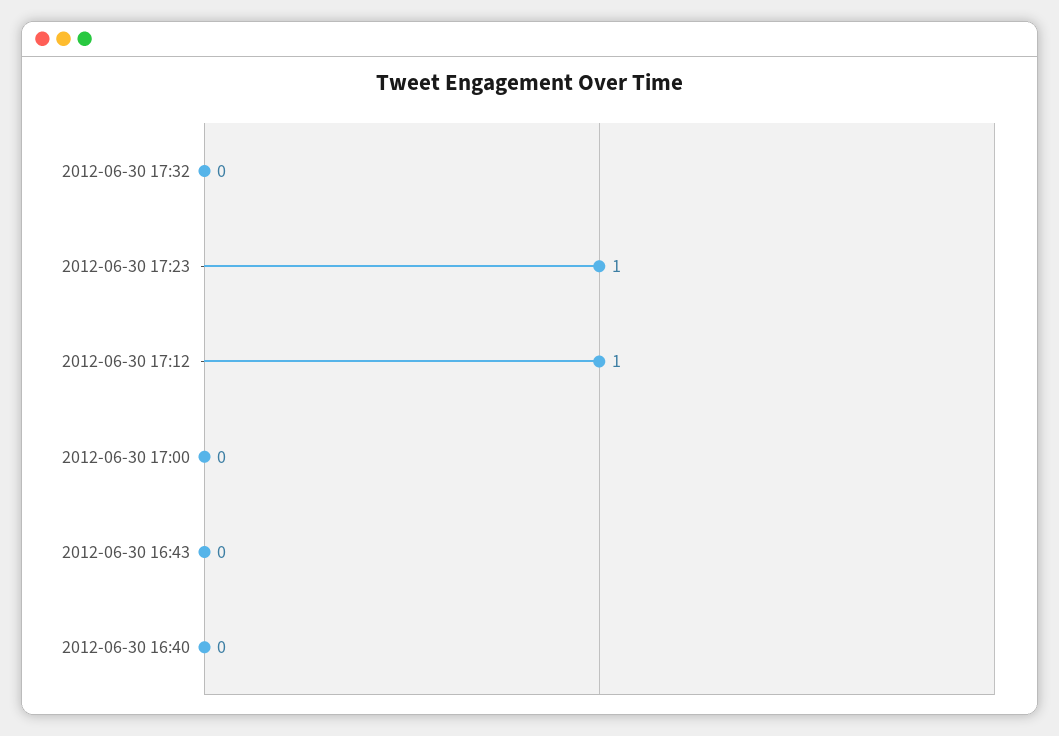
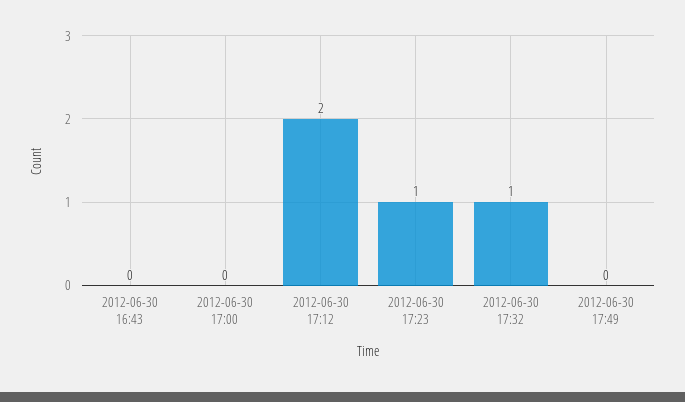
2012-06-30 17:32: 0 -> 1
2012-06-30 17:12: 1 -> 2
2012-06-30 16:40: 0 -> none
2012-06-30 17:49: none -> 0

